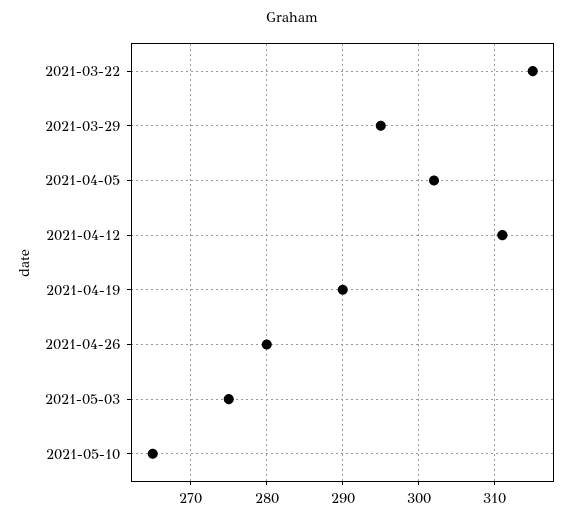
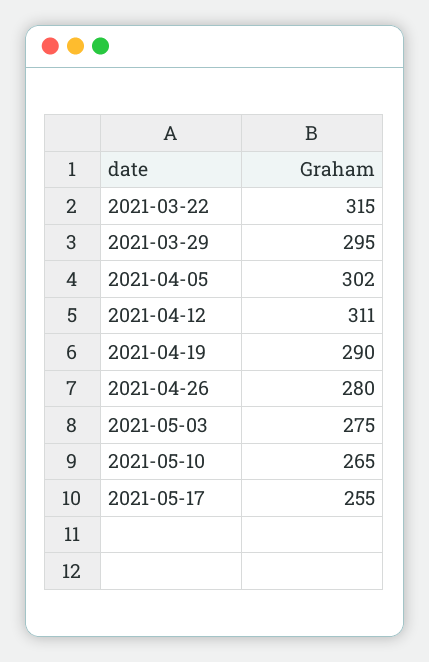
2021-05-17: none -> 255

